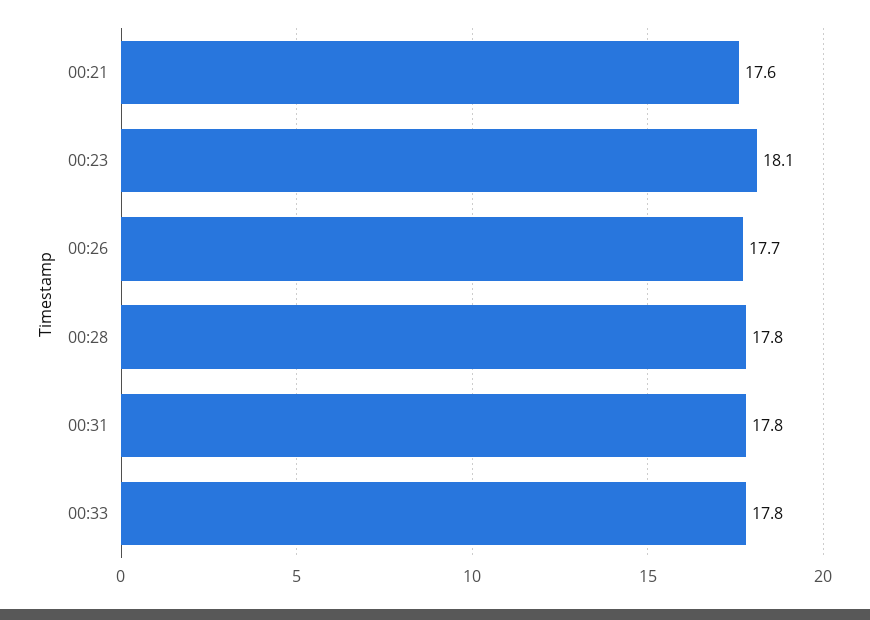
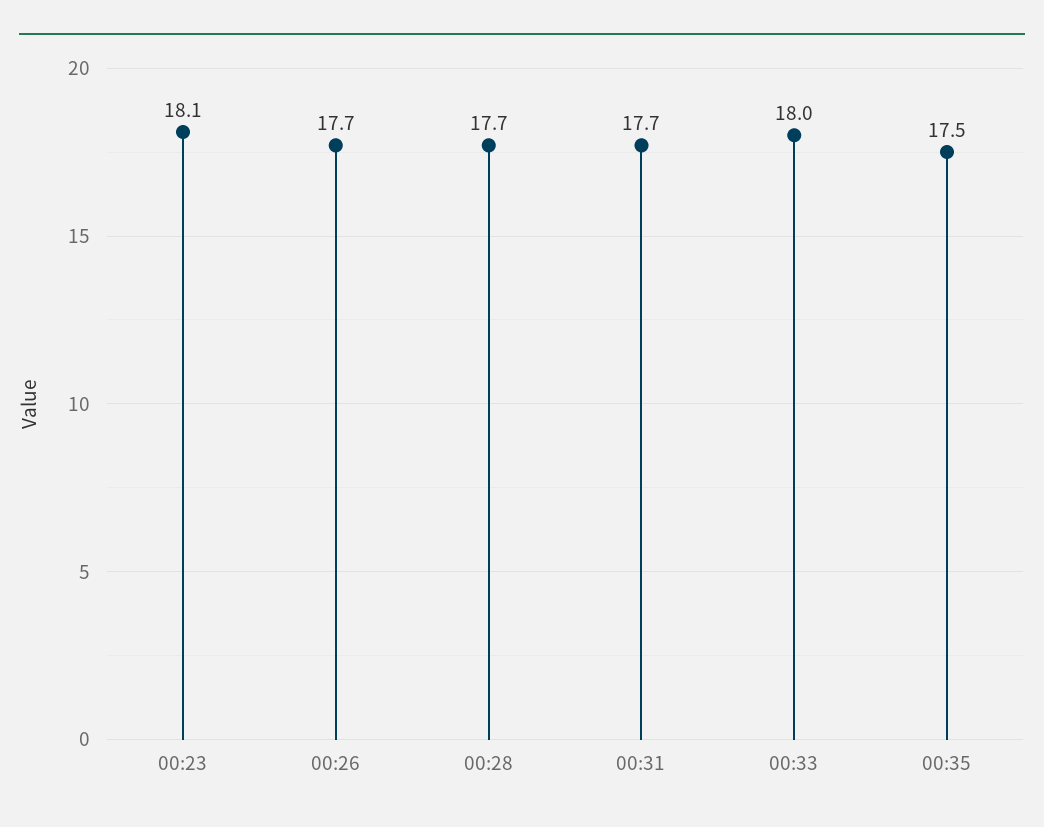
00:21: 17.6 -> none
00:28: 17.8 -> 17.7
00:31: 17.8 -> 17.7
00:33: 17.8 -> 18
00:35: none -> 17.5

